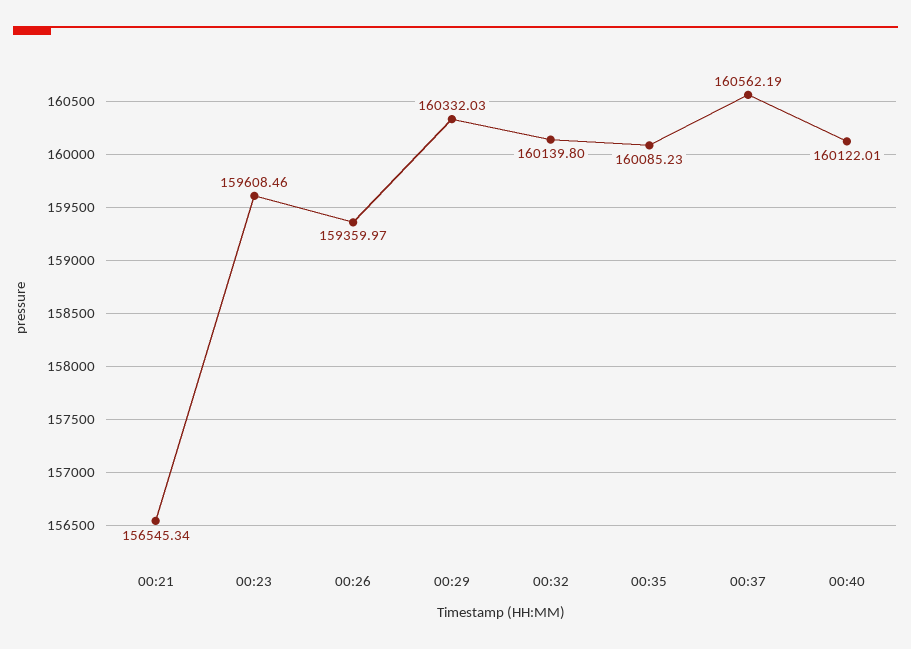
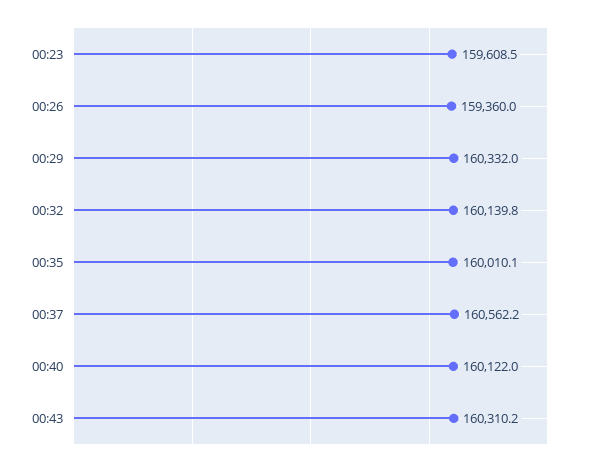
00:21: 156545.34 -> none
00:35: 160085.23 -> 160010.1
00:43: none -> 160310.2

